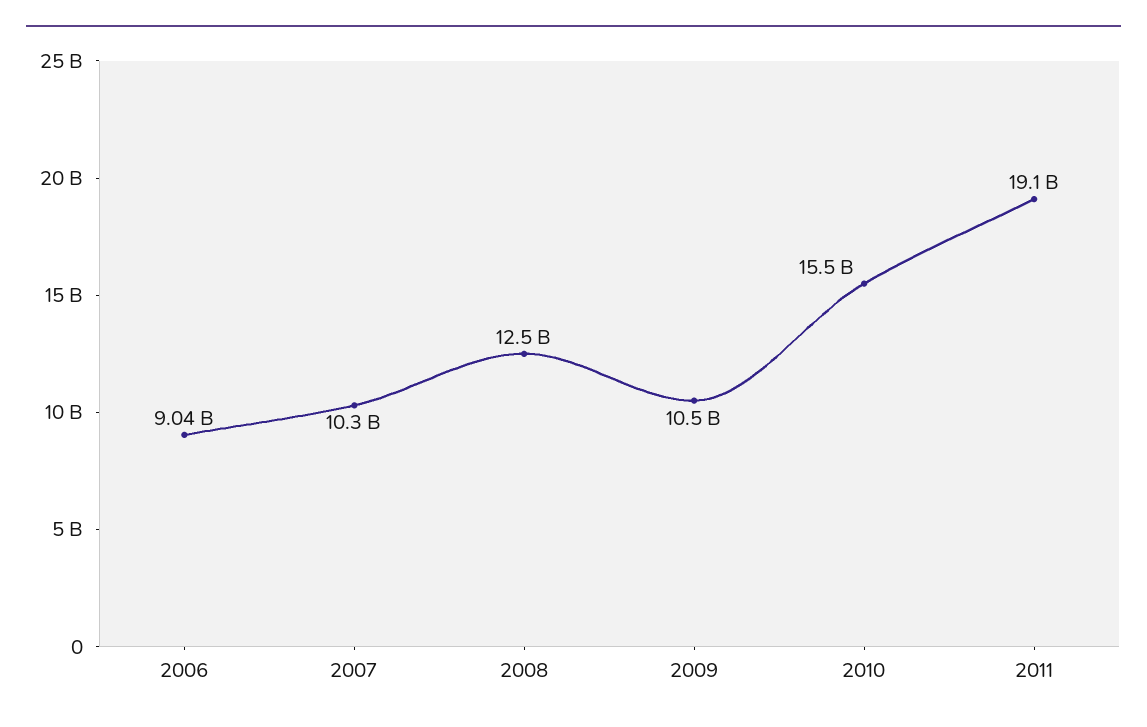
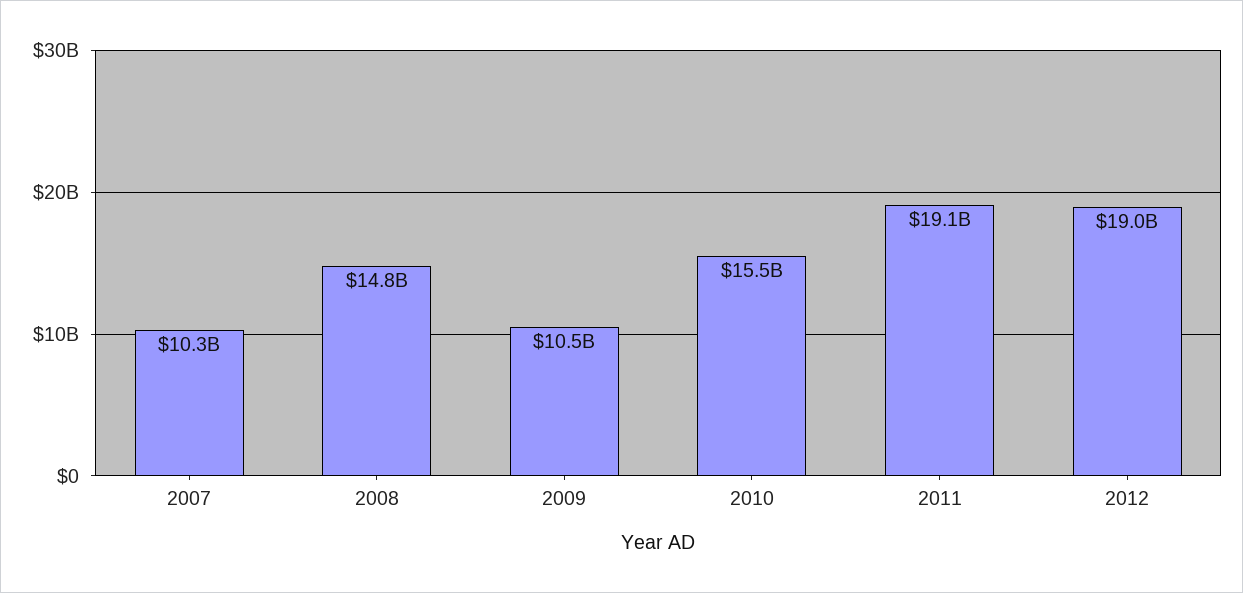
2006: 9040000000 -> none
2008: 12500000000 -> 14800000000
2012: none -> 19000000000

